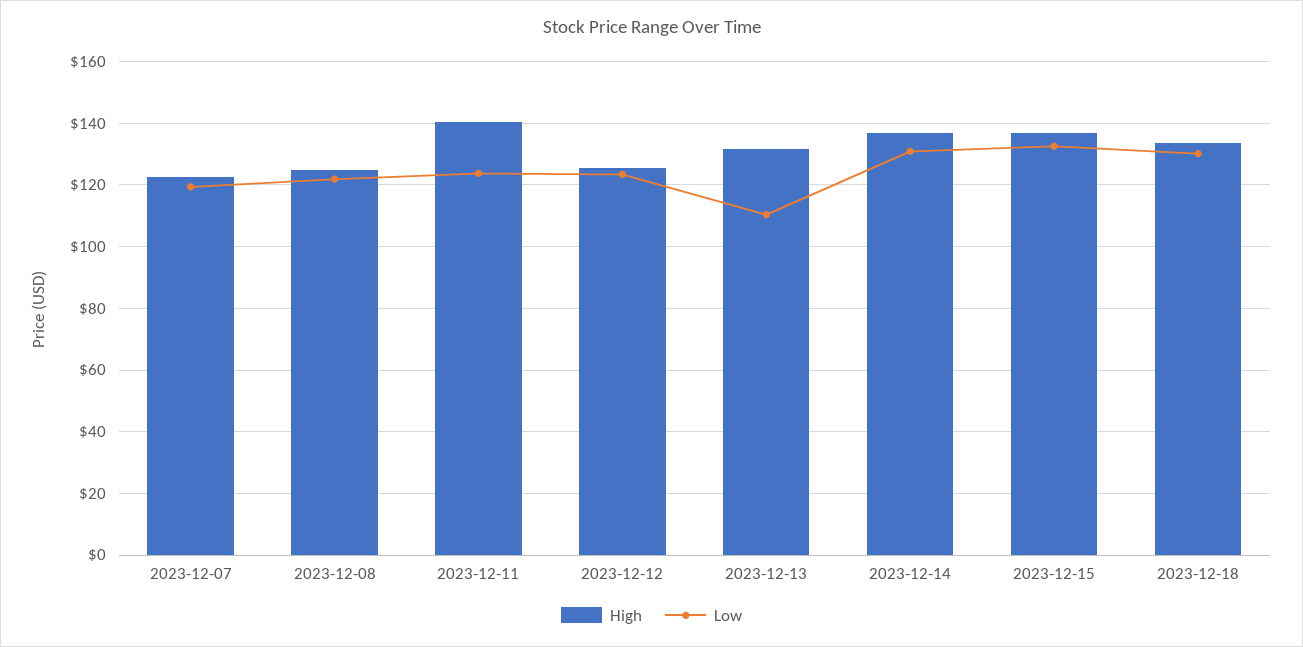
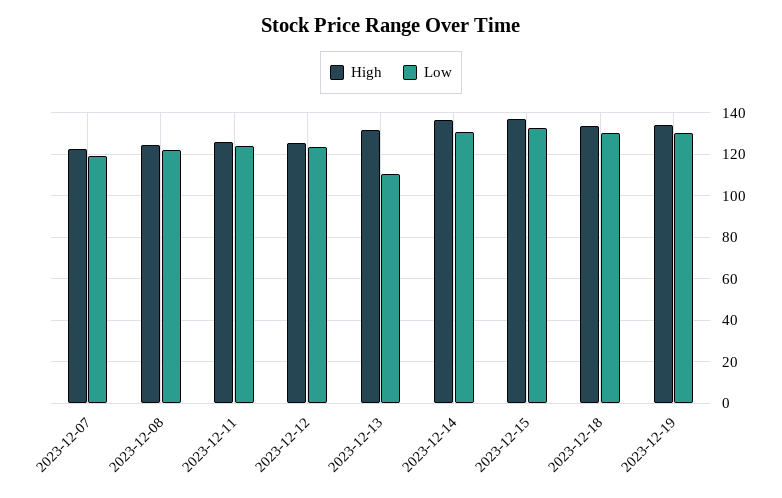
High, 2023-12-11: 140 -> 125
High, 2023-12-19: none -> 135
Low, 2023-12-19: none -> 130

